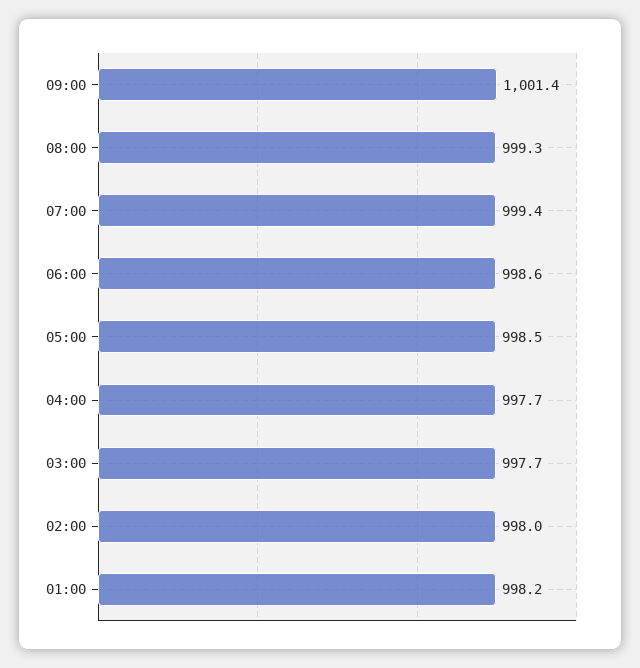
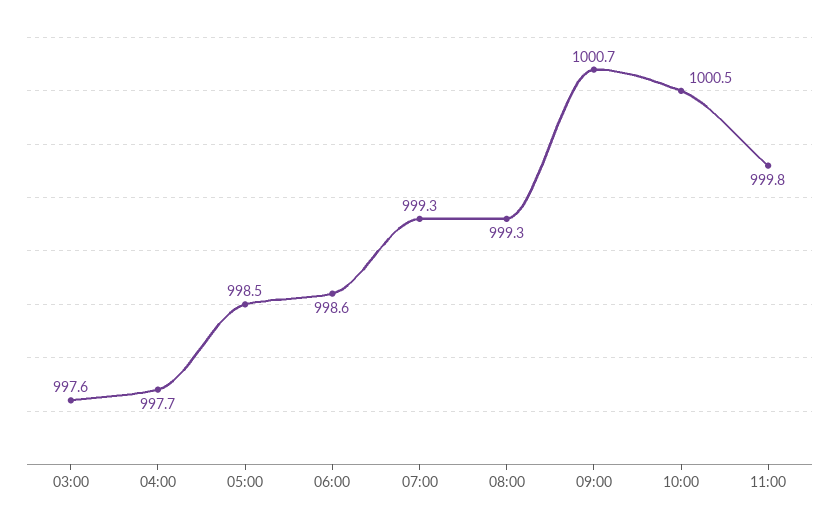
09:00: 1001.4 -> 1000.7
07:00: 999.4 -> 999.3
03:00: 997.7 -> 997.6
02:00: 998 -> none
01:00: 998.2 -> none
10:00: none -> 1000.5
11:00: none -> 999.8

